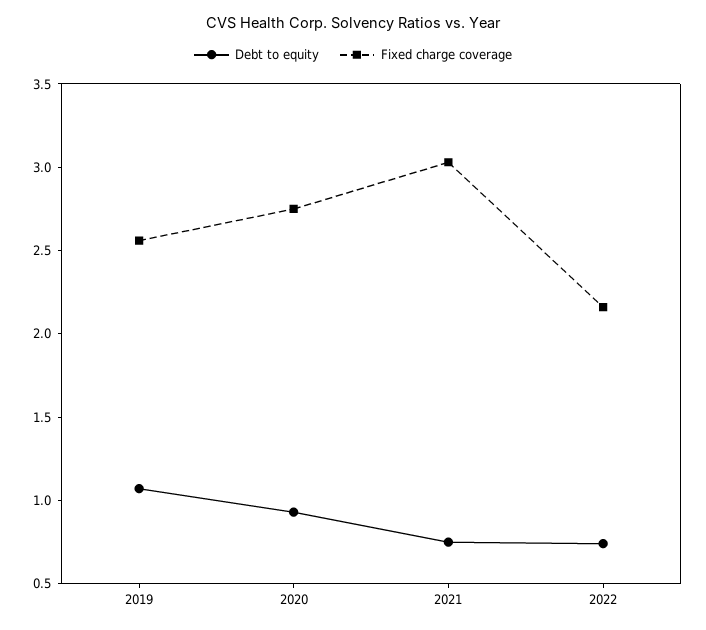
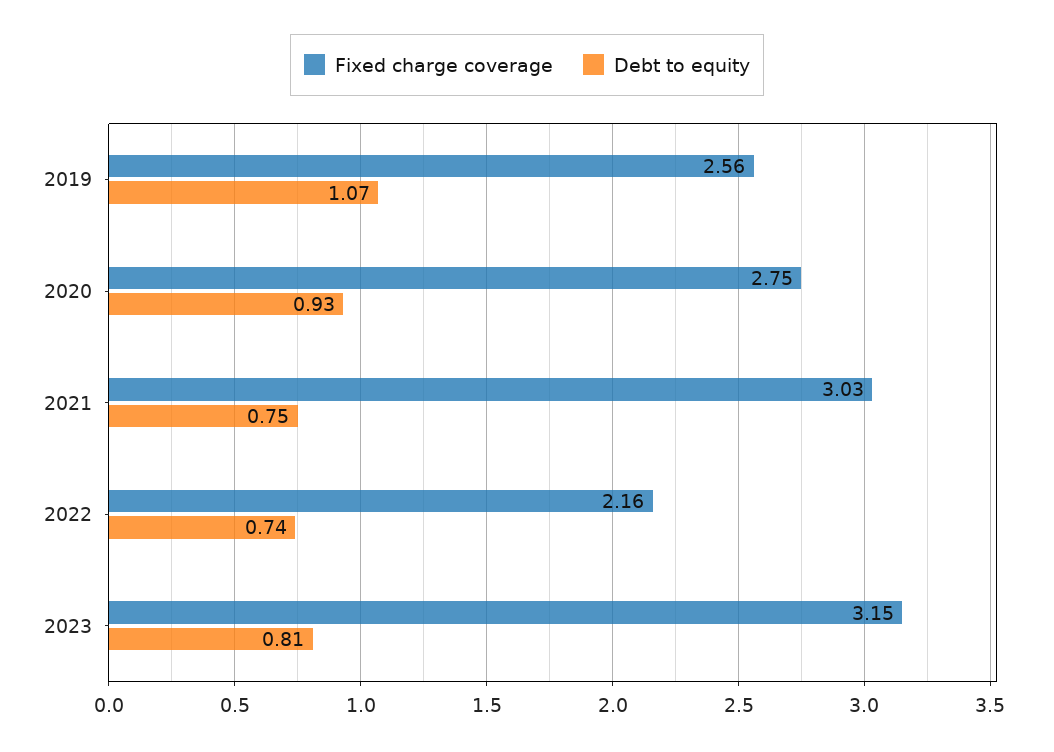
Fixed charge coverage, 2023: none -> 3.15
Debt to equity, 2023: none -> 0.81

